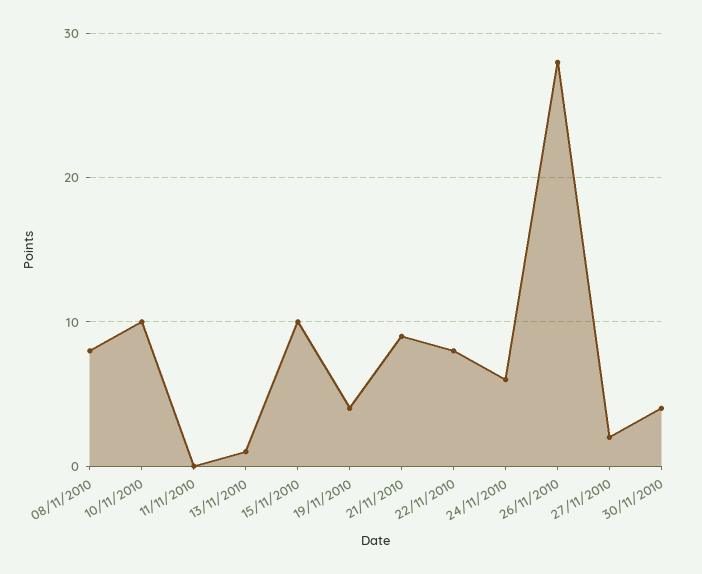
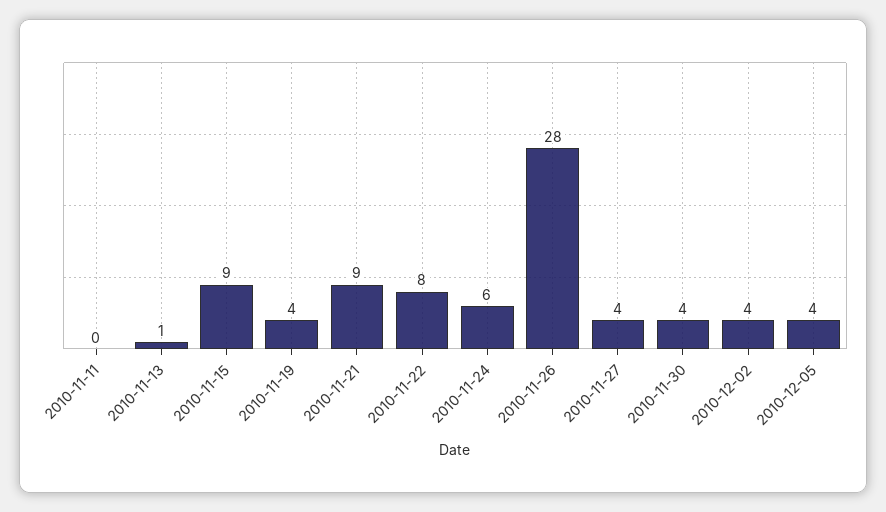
08/11/2010: 8 -> none
10/11/2010: 10 -> none
15/11/2010: 10 -> 9
27/11/2010: 2 -> 4
2010-12-02: none -> 4
2010-12-05: none -> 4

